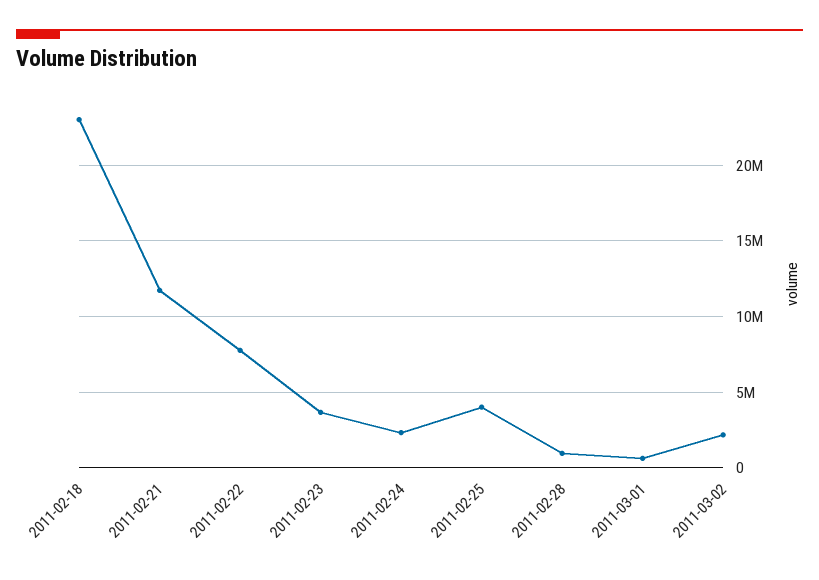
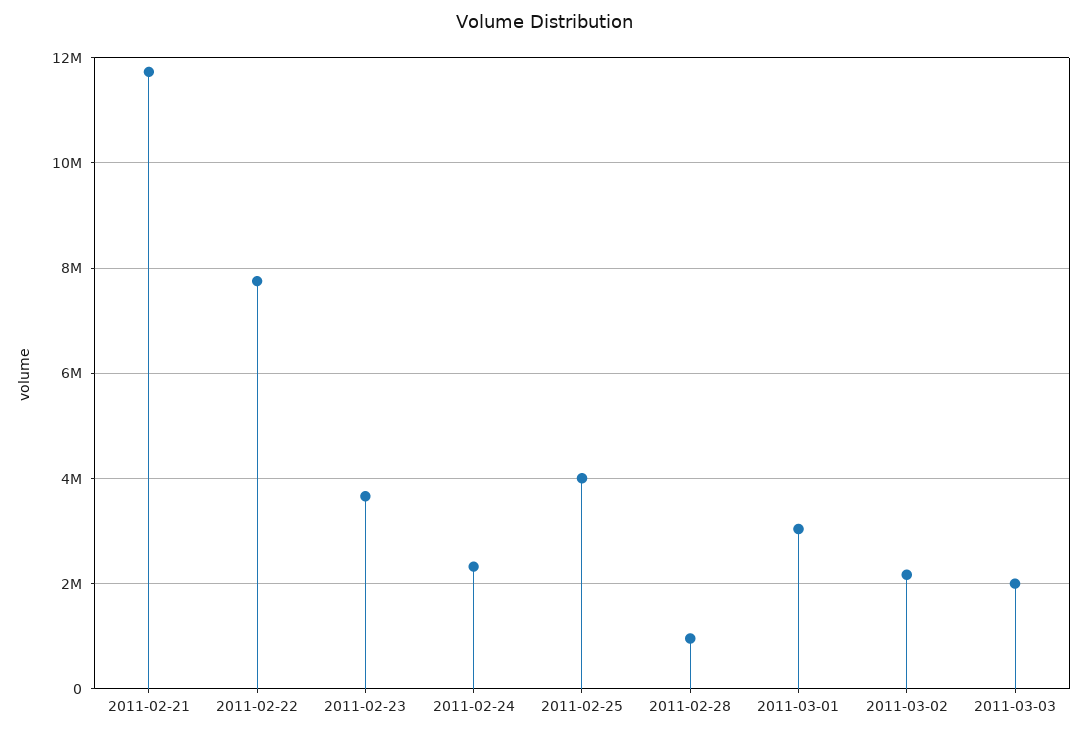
2011-02-18: 23000000 -> none
2011-03-01: 500000 -> 3000000
2011-03-03: none -> 2000000

